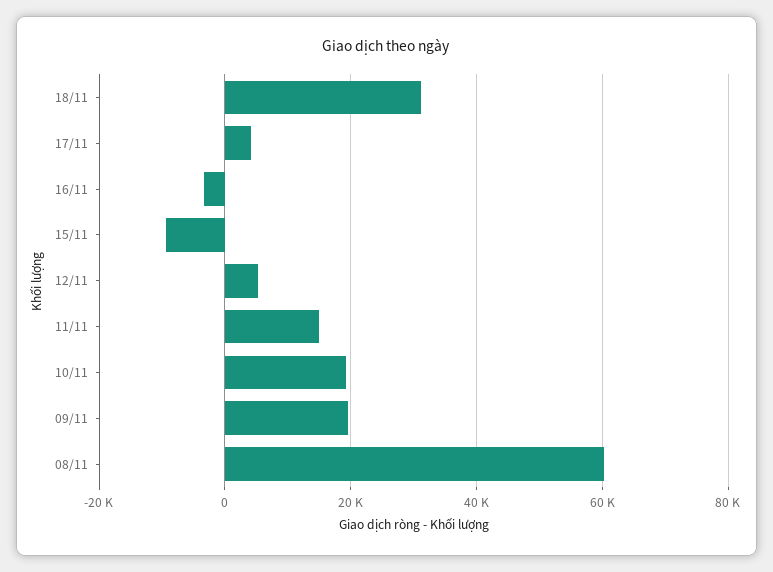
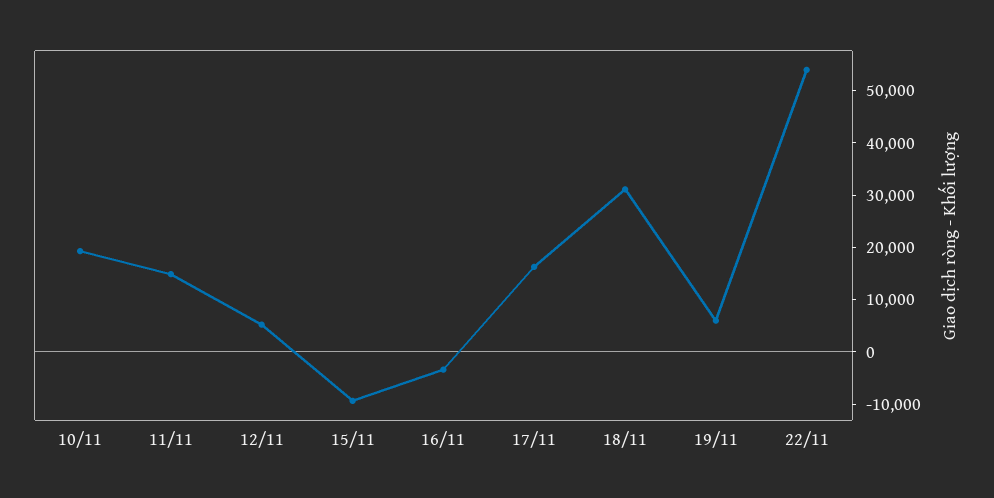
17/11: 4000 -> 16000
09/11: 20000 -> none
08/11: 60000 -> none
19/11: none -> 6000
22/11: none -> 54000

